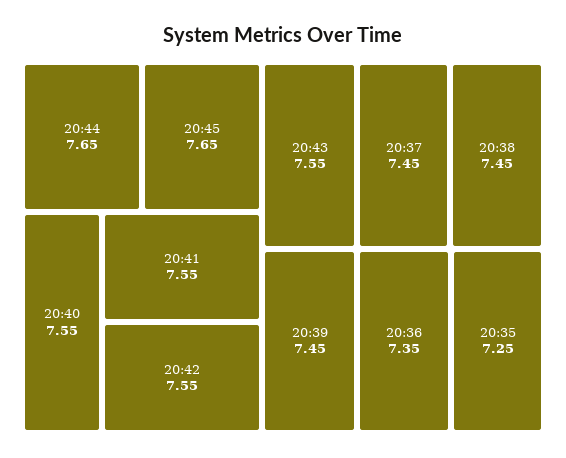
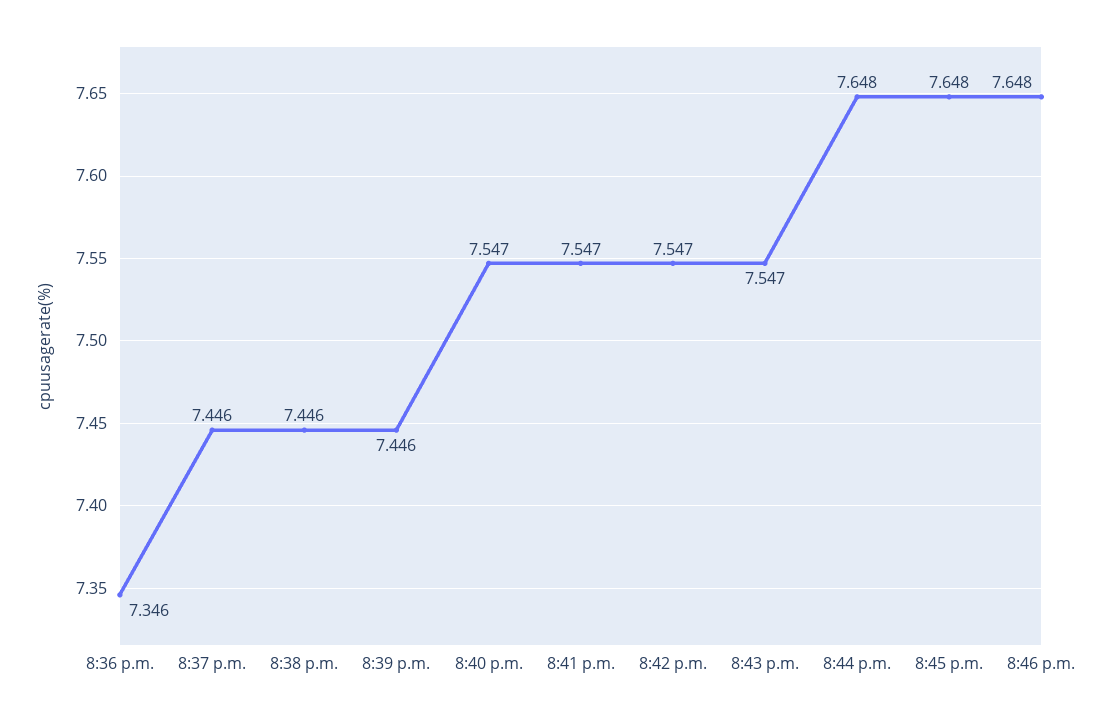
20:35: 7.25 -> none
8:46 p.m.: none -> 7.648

